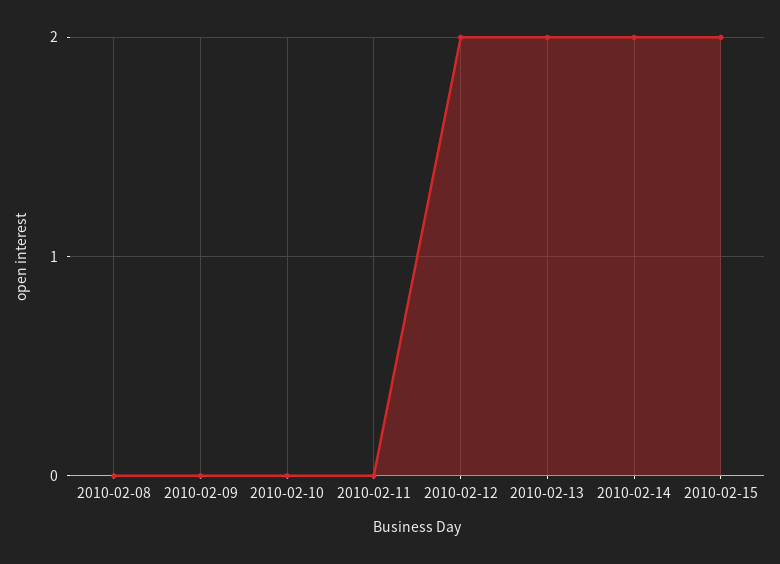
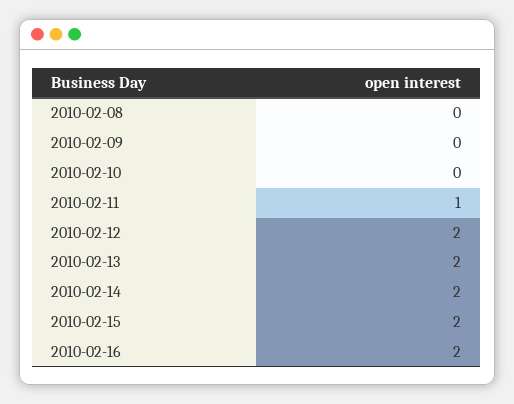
2010-02-11: 0 -> 1
2010-02-16: none -> 2

